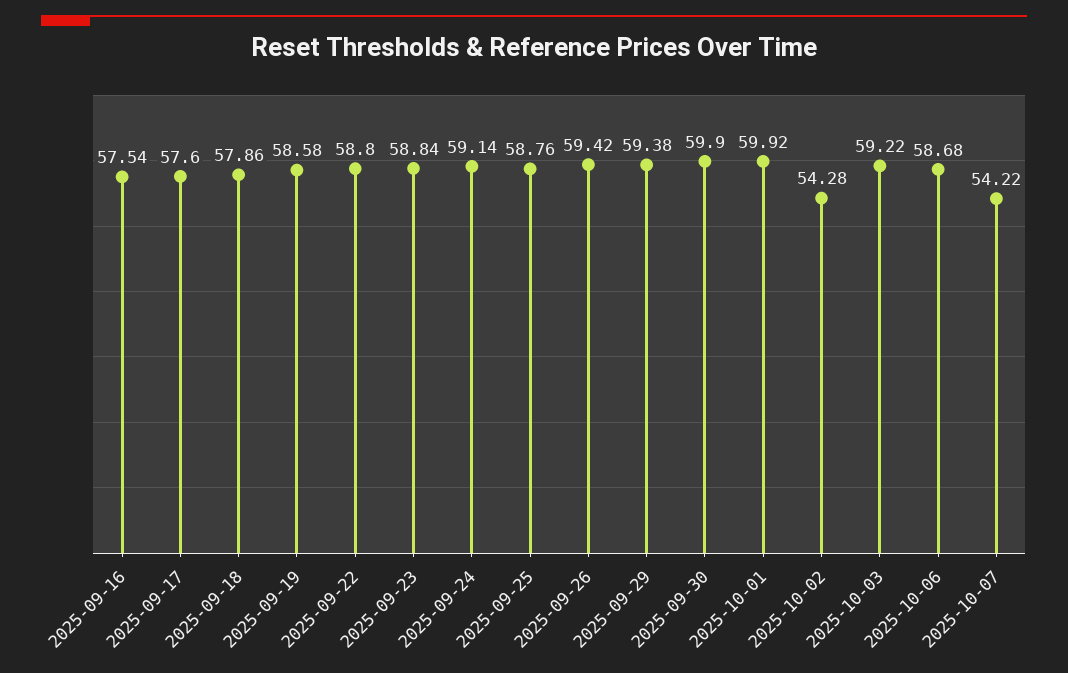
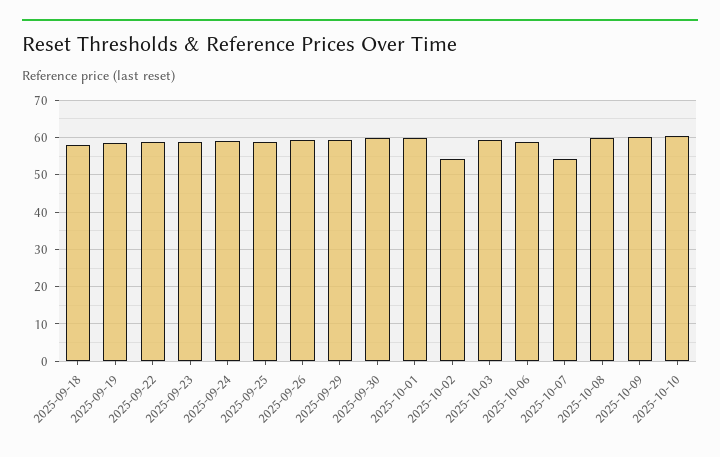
2025-09-16: 57.54 -> none
2025-09-17: 57.6 -> none
2025-10-08: none -> 60
2025-10-09: none -> 60
2025-10-10: none -> 60

